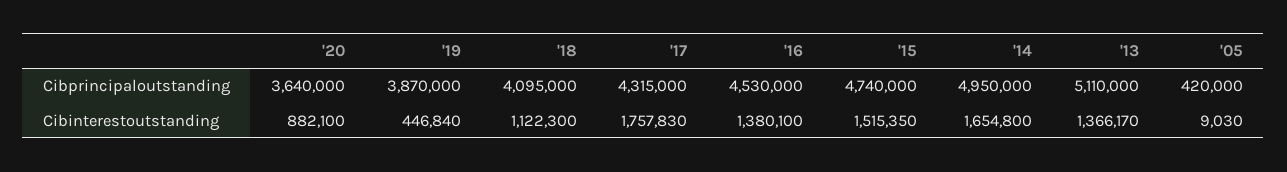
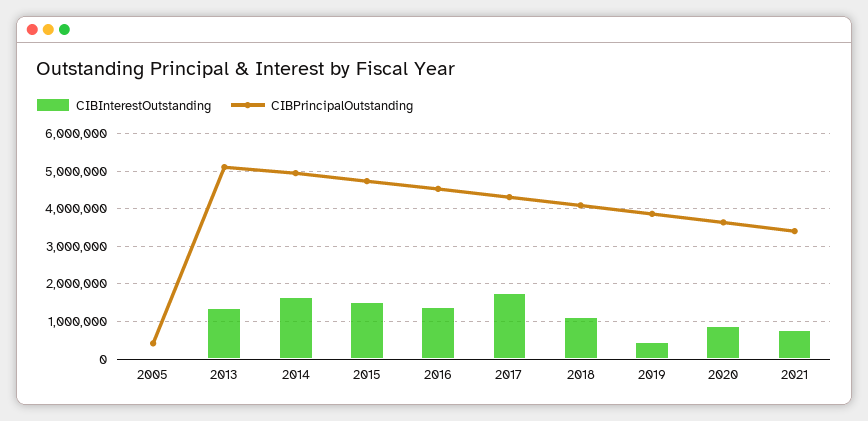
Cibinterestoutstanding, 2021: none -> 800000
Cibprincipaloutstanding, 2021: none -> 3400000

